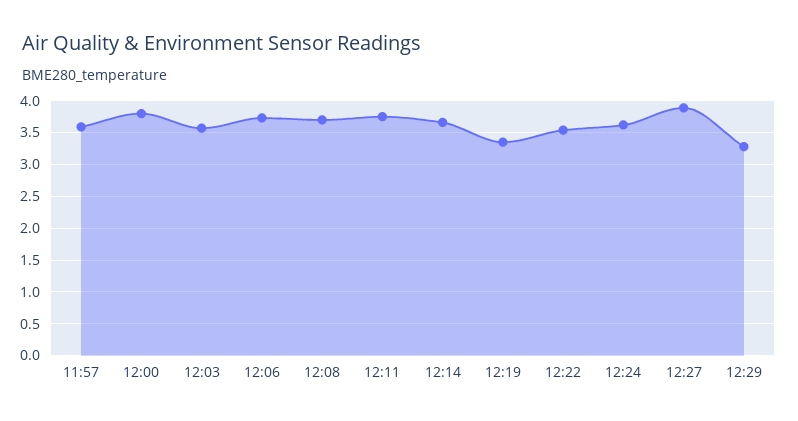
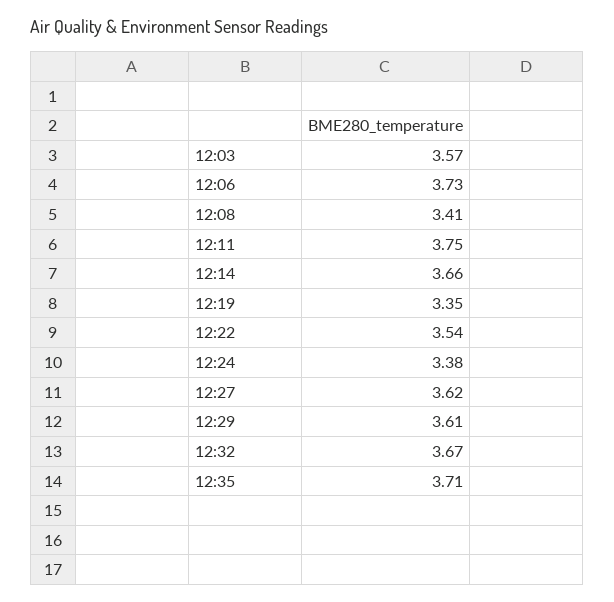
11:57: 3.6 -> none
12:00: 3.8 -> none
12:08: 3.7 -> 3.41
12:24: 3.6 -> 3.38
12:27: 3.9 -> 3.62
12:29: 3.3 -> 3.61
12:32: none -> 3.67
12:35: none -> 3.71

